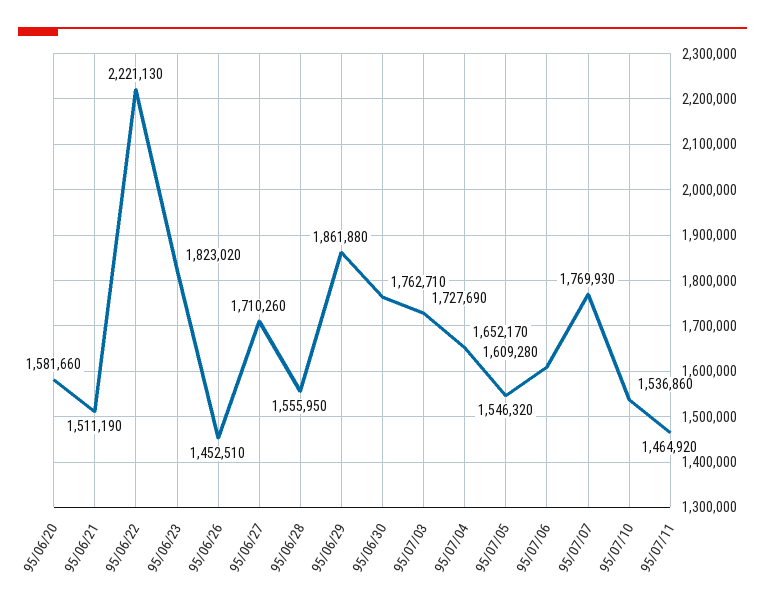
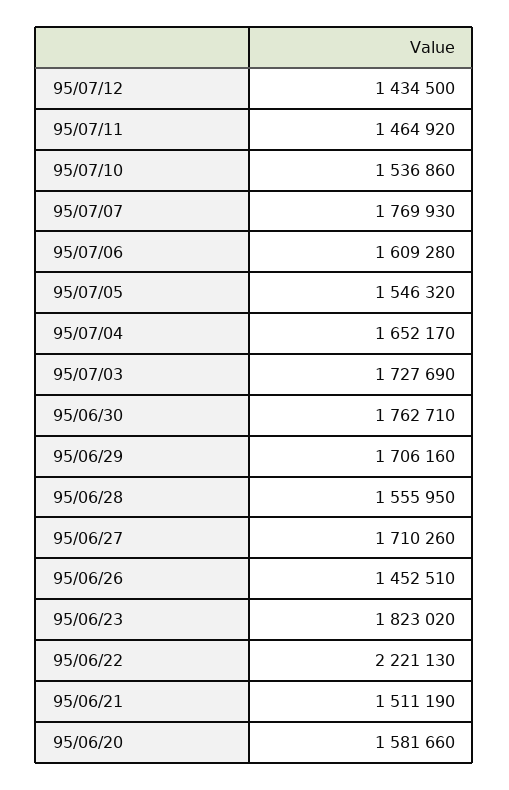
95/06/29: 1861880 -> 1706160
95/07/12: none -> 1434500

